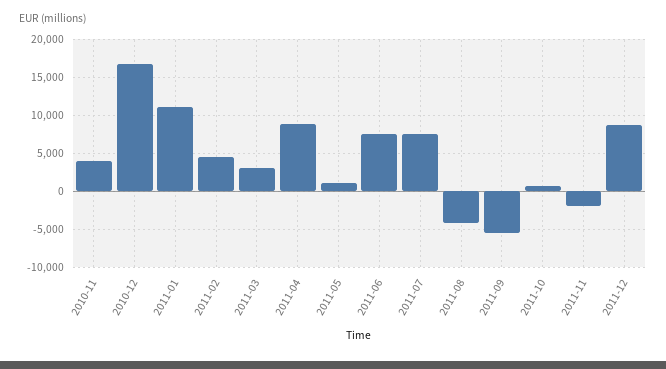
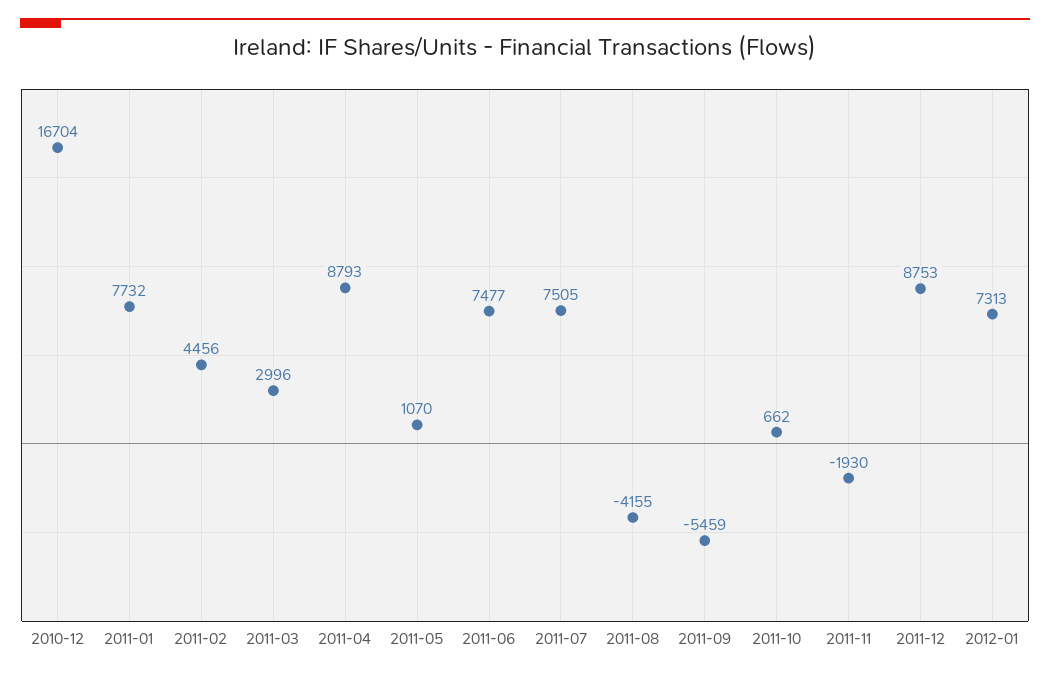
2010-11: 4000 -> none
2011-01: 11000 -> 7732
2012-01: none -> 7313

